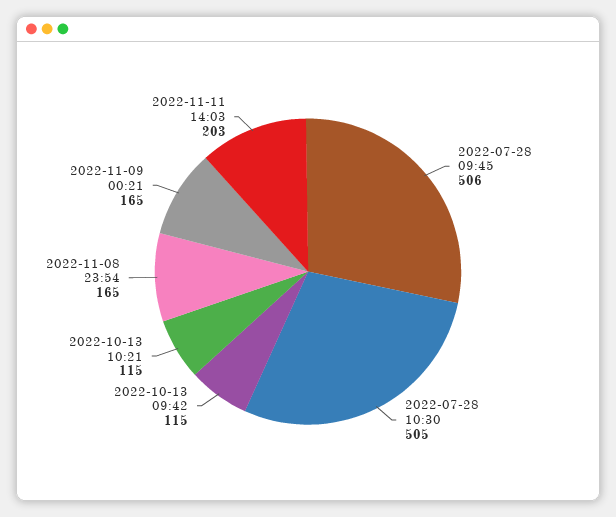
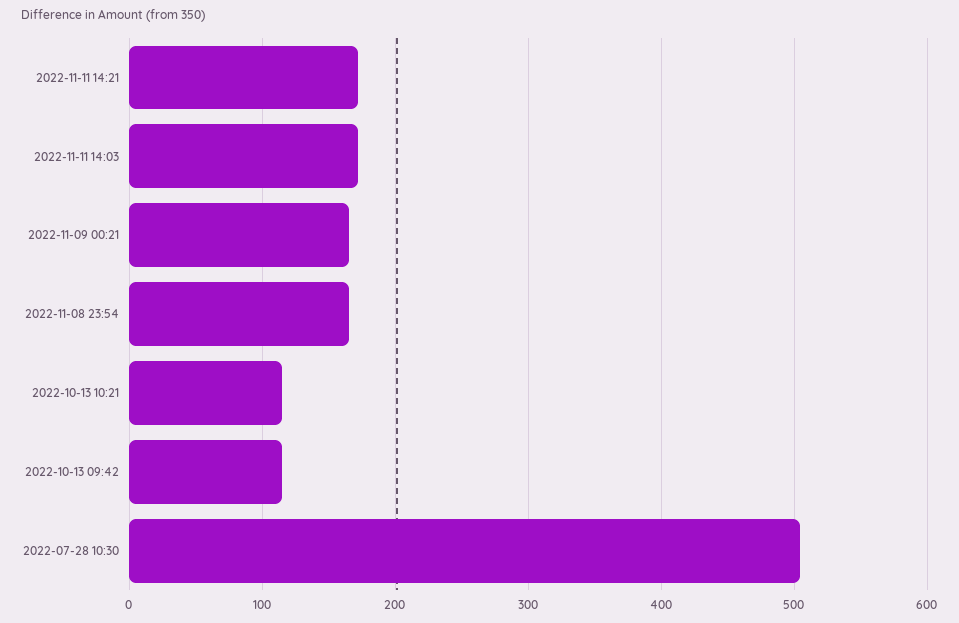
2022-07-28 09:45: 506 -> none
2022-11-11 14:03: 203 -> 170
2022-11-11 14:21: none -> 170

